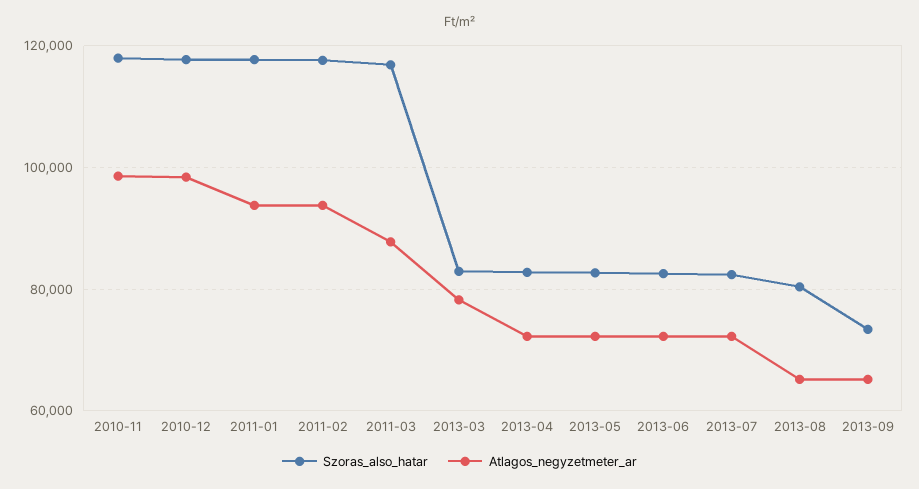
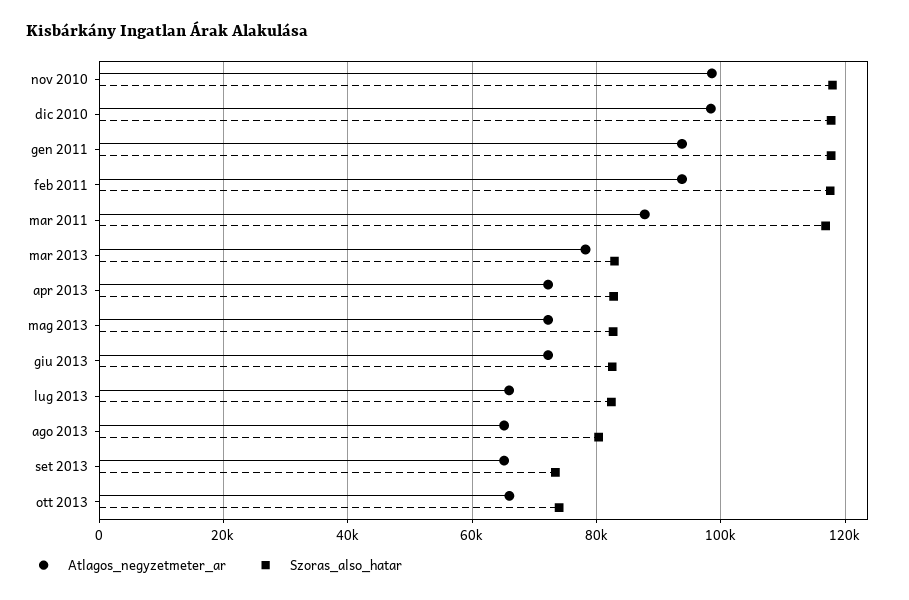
Atlagos_negyzetmeter_ar, 2013-07: 72000 -> 66000
Atlagos_negyzetmeter_ar, ott 2013: none -> 66000
Szoras_also_hatar, ott 2013: none -> 74000

